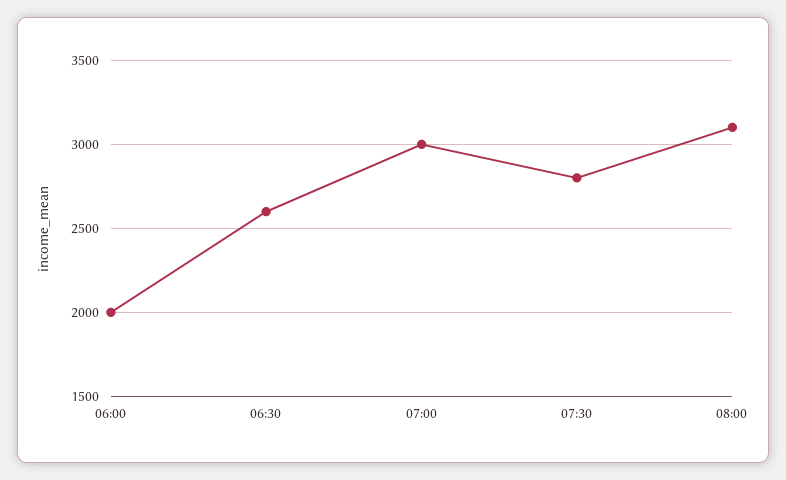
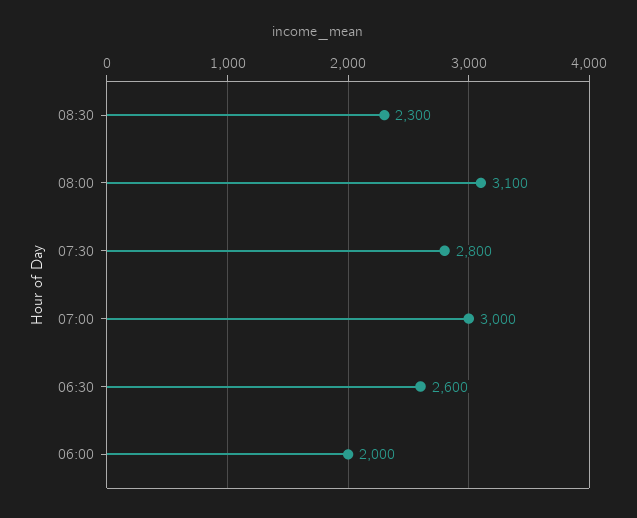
08:30: none -> 2300

